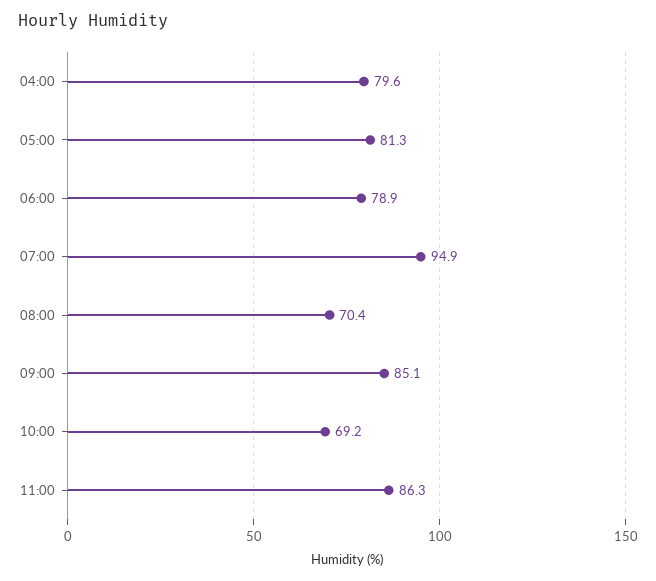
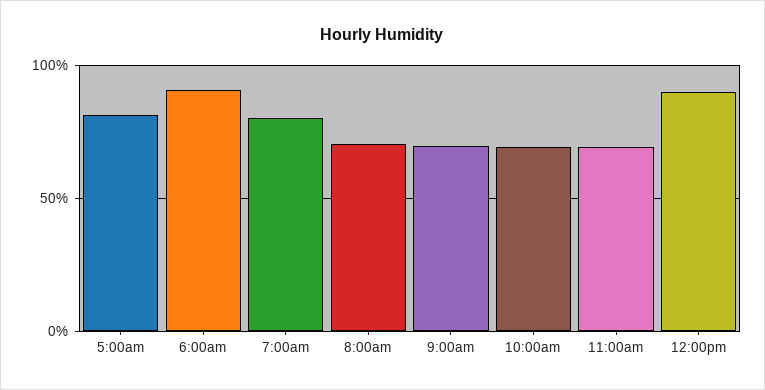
04:00: 79.6 -> none
06:00: 78.9 -> 90
07:00: 94.9 -> 80
09:00: 85.1 -> 70
11:00: 86.3 -> 70
12:00pm: none -> 90

